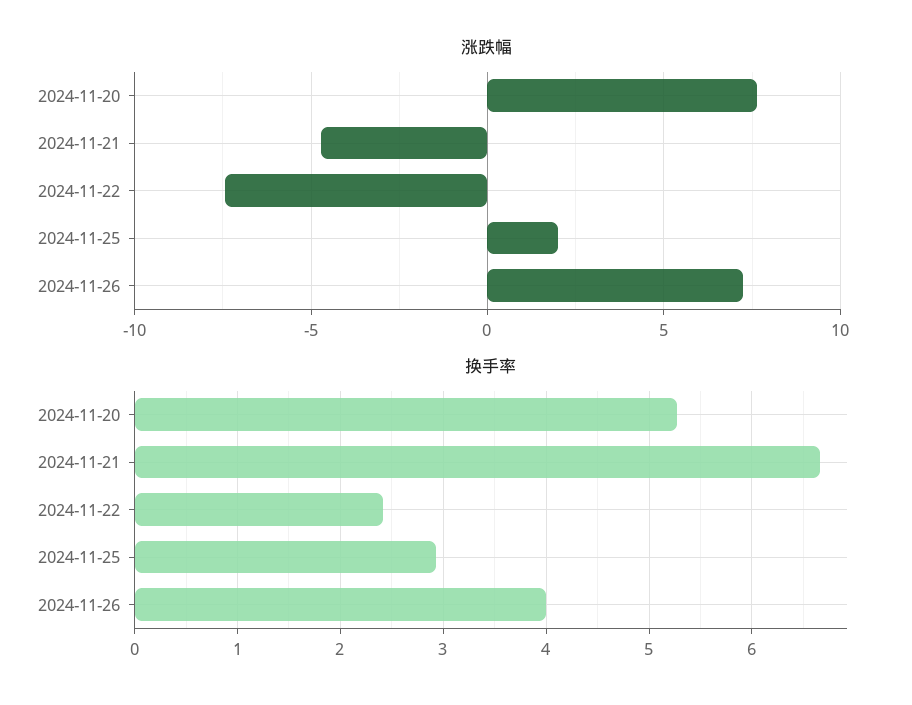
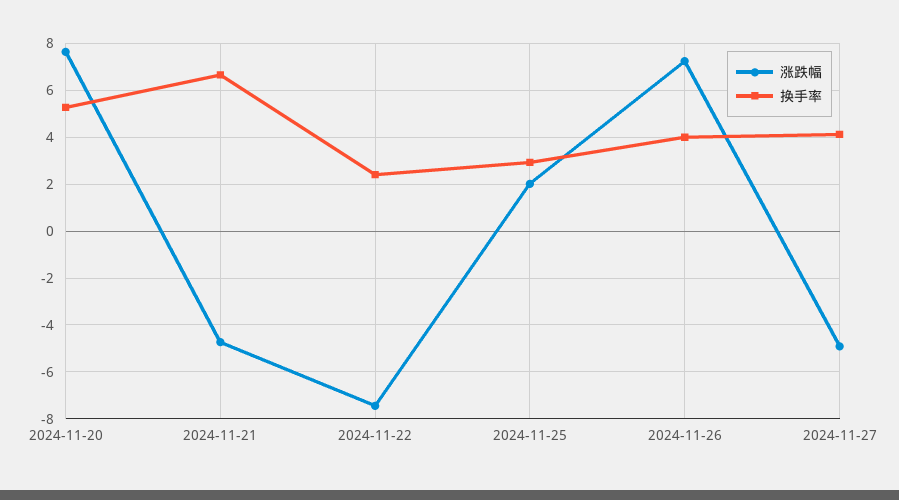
涨跌幅, 2024-11-27: none -> -5
换手率, 2024-11-27: none -> 4

